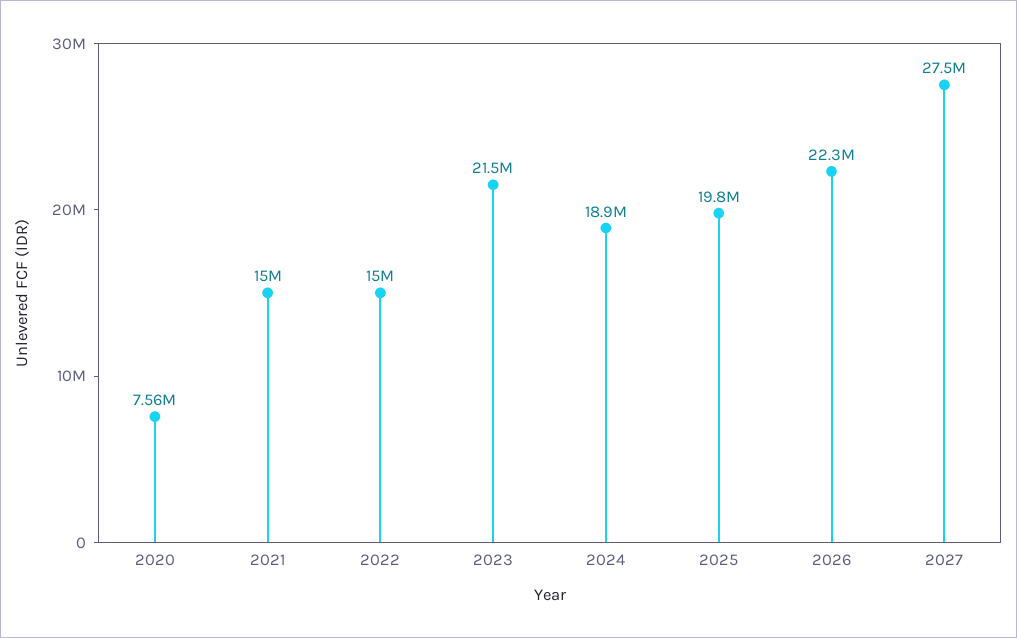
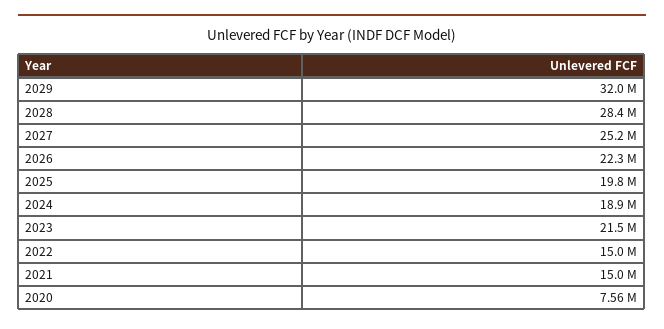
2027: 27500000 -> 25200000
2029: none -> 32000000
2028: none -> 28400000

